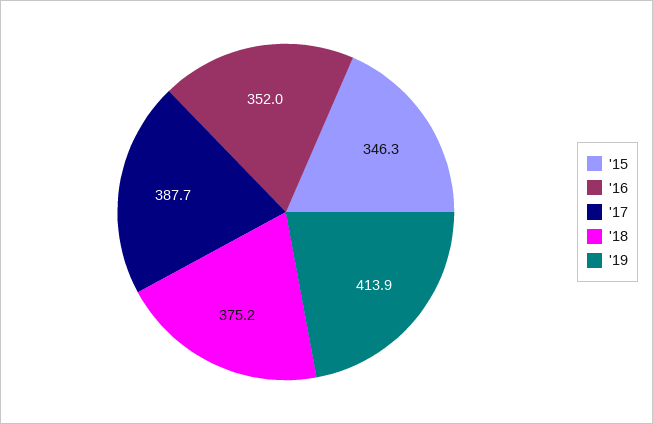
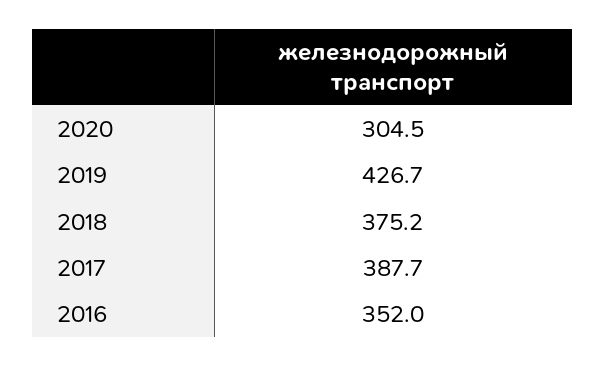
'15: 346.3 -> none
'19: 413.9 -> 426.7
2020: none -> 304.5

